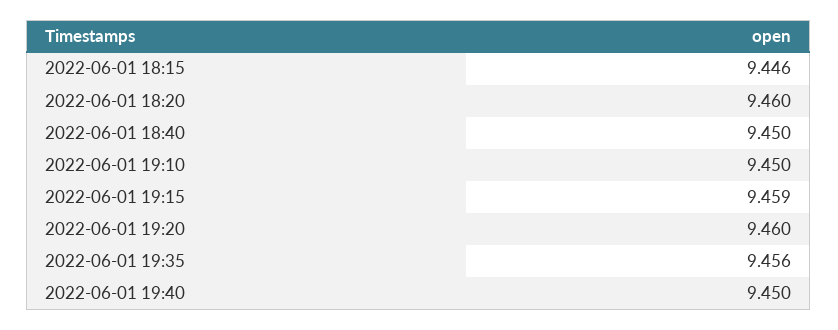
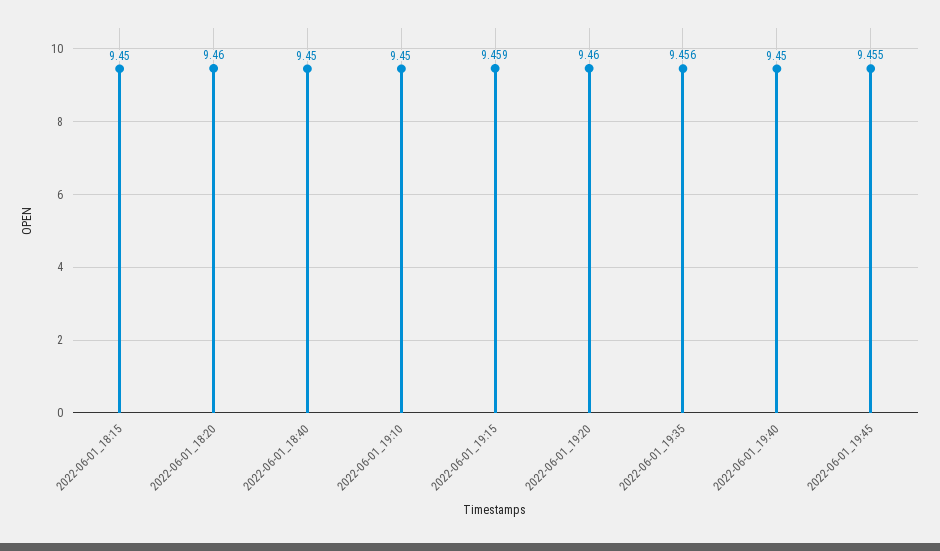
2022-06-01 18:15: 9.446 -> 9.45
2022-06-01_19:45: none -> 9.455

